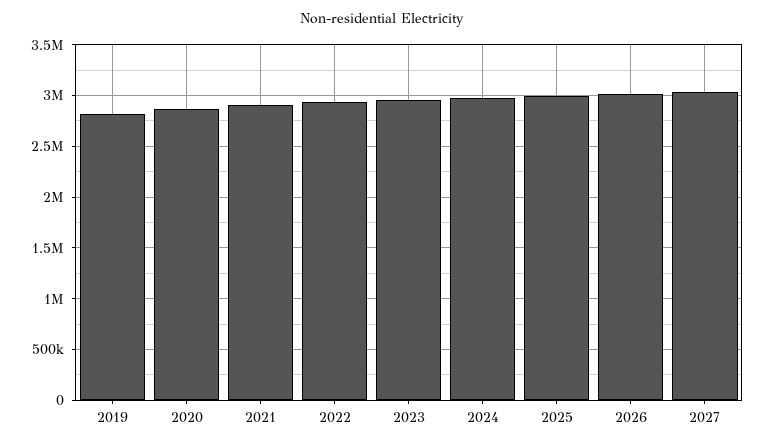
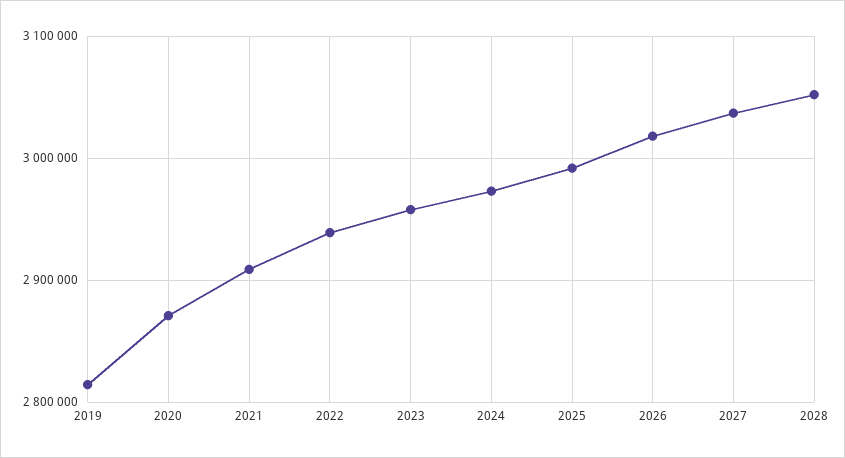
2028: none -> 3050000

